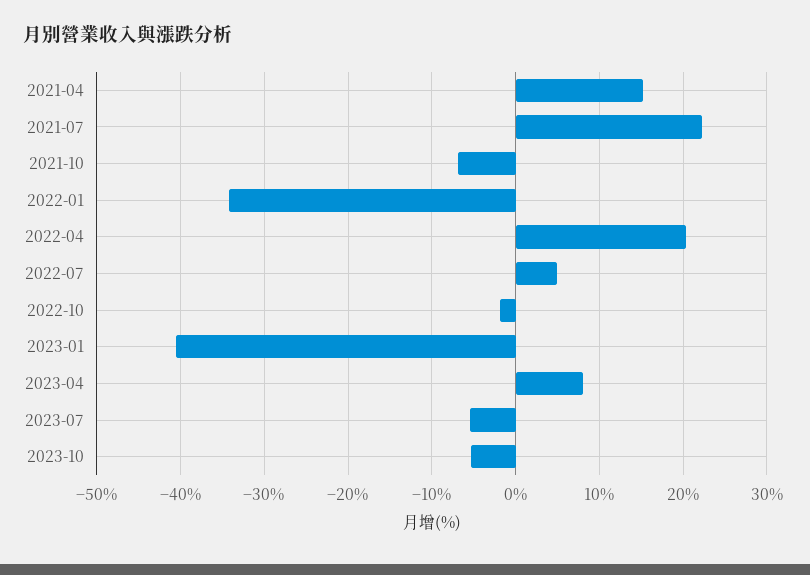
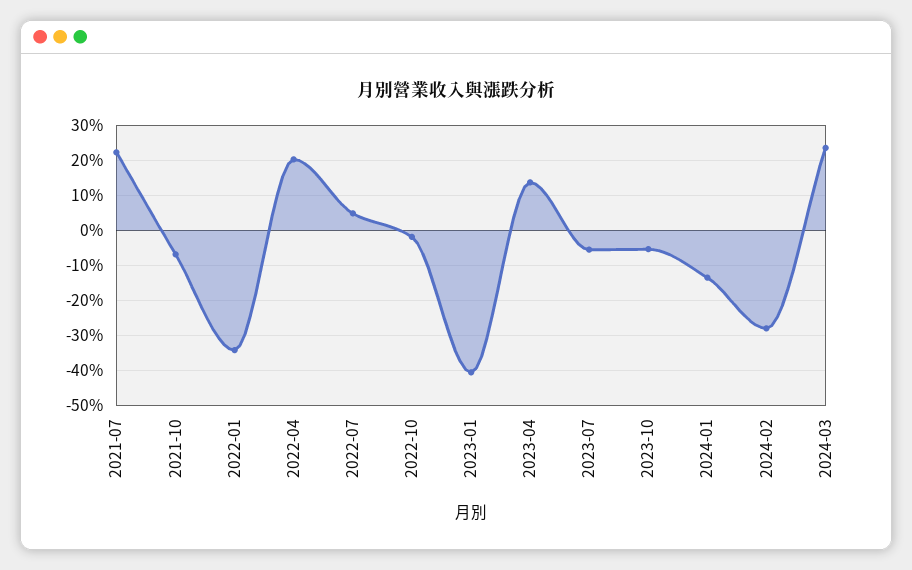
2021-04: 15 -> none
2023-04: 8 -> 14
2024-01: none -> -14
2024-02: none -> -28
2024-03: none -> 24

